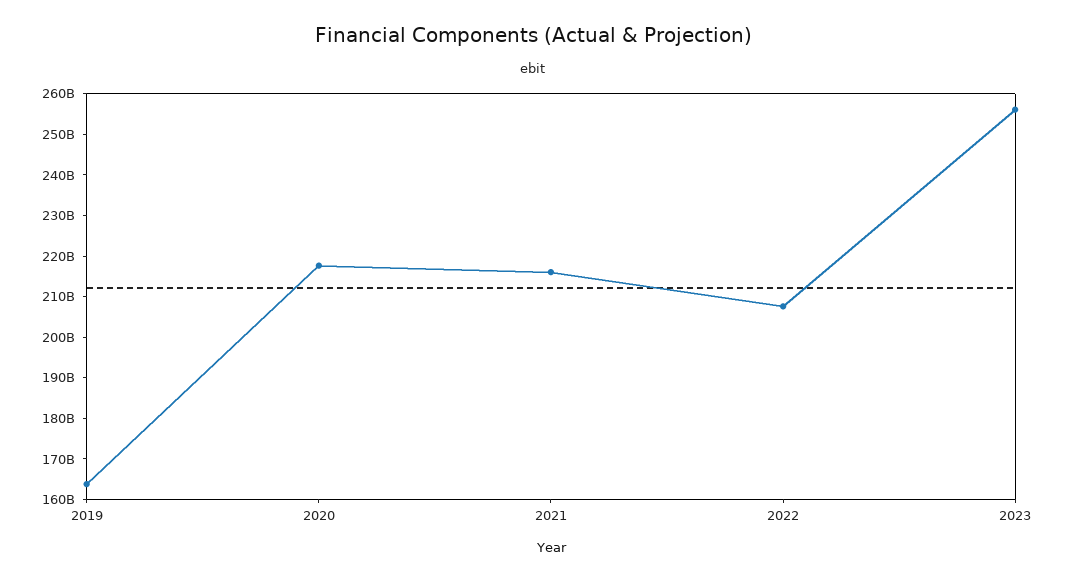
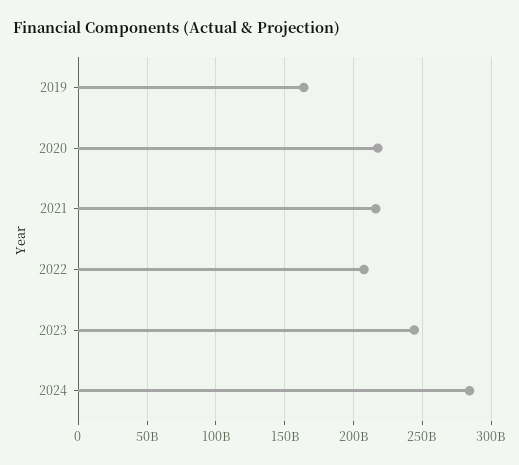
2023: 256000000000 -> 245000000000
2024: none -> 285000000000

